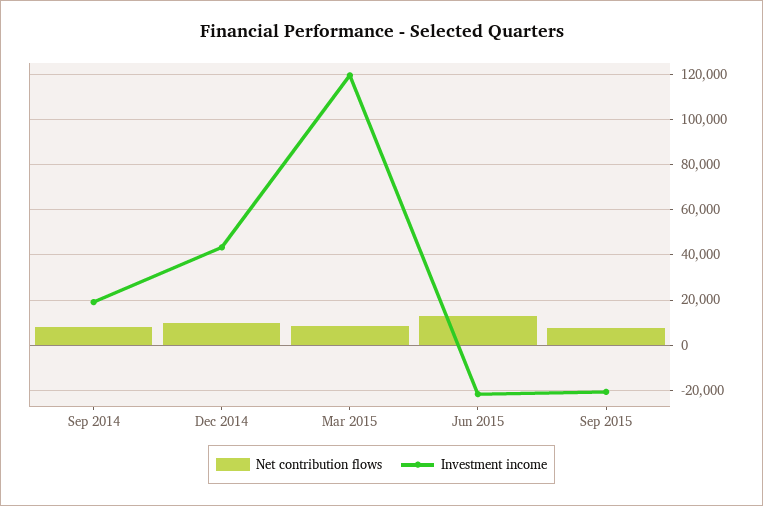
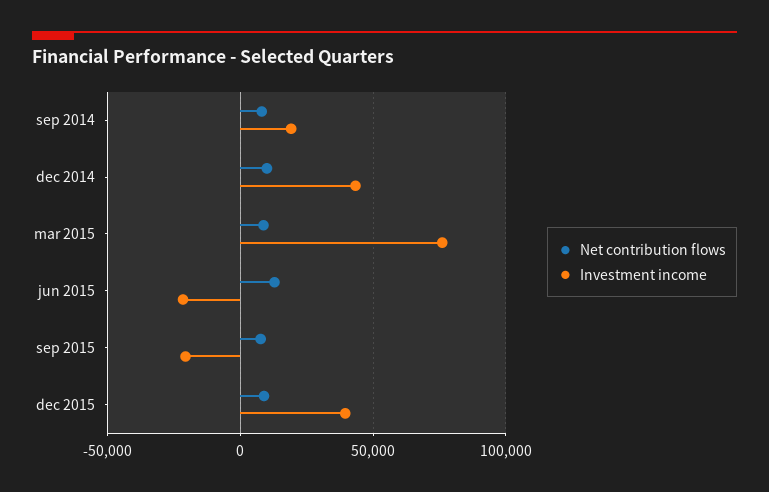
Investment income, Mar 2015: 120000 -> 75000
Net contribution flows, dec 2015: none -> 10000
Investment income, dec 2015: none -> 40000

